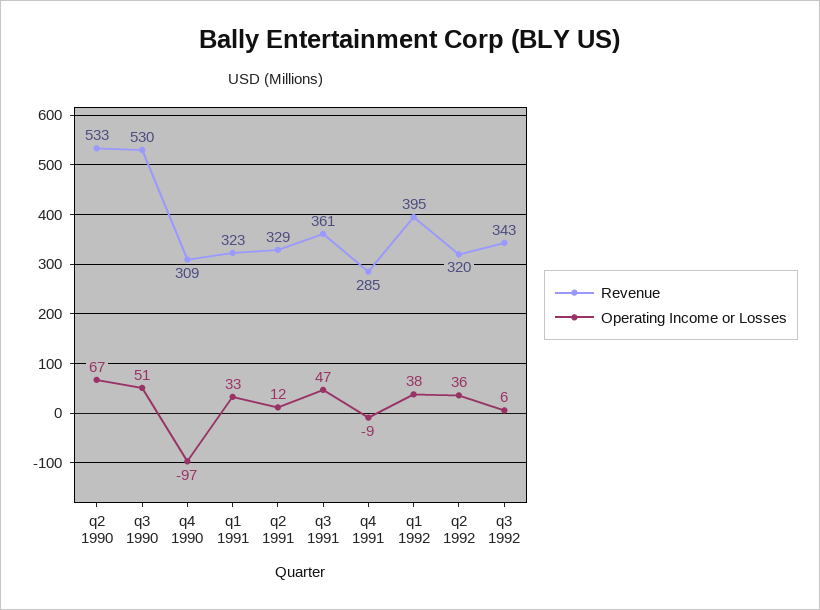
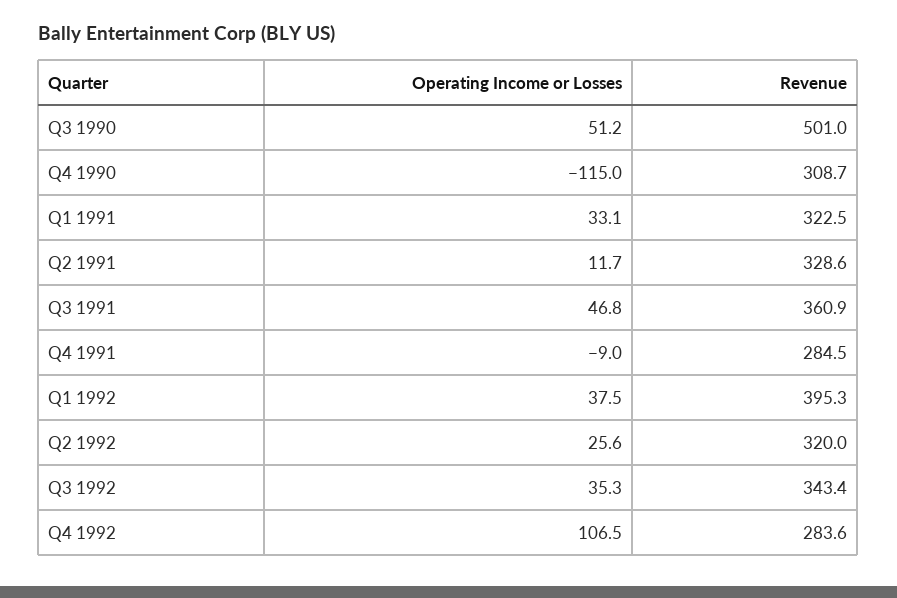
Revenue, q2 1990: 533 -> none
Operating Income or Losses, q2 1990: 67 -> none
Revenue, q3 1990: 530 -> 501
Operating Income or Losses, q4 1990: -97 -> -115
Operating Income or Losses, q2 1992: 36 -> 25.6
Operating Income or Losses, q3 1992: 6 -> 35.3
Operating Income or Losses, Q4 1992: none -> 106.5
Revenue, Q4 1992: none -> 283.6

